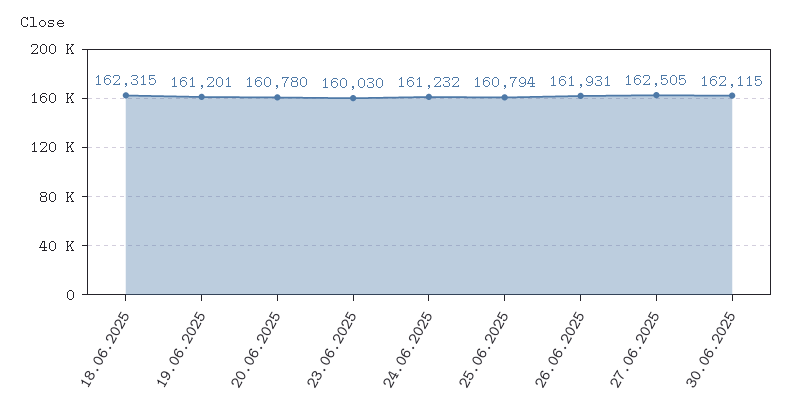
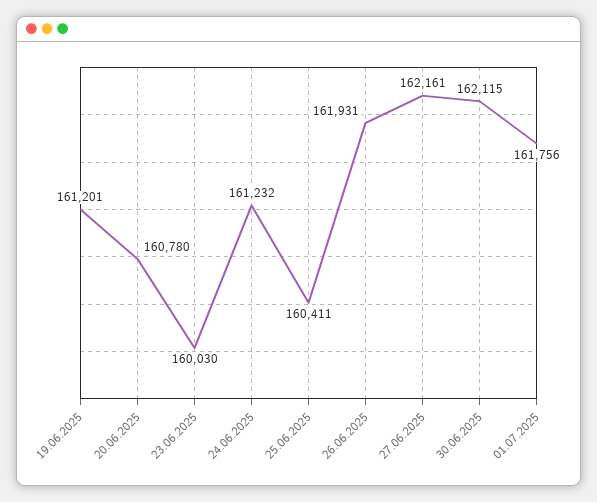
18.06.2025: 162315 -> none
25.06.2025: 160794 -> 160411
27.06.2025: 162505 -> 162161
01.07.2025: none -> 161756

